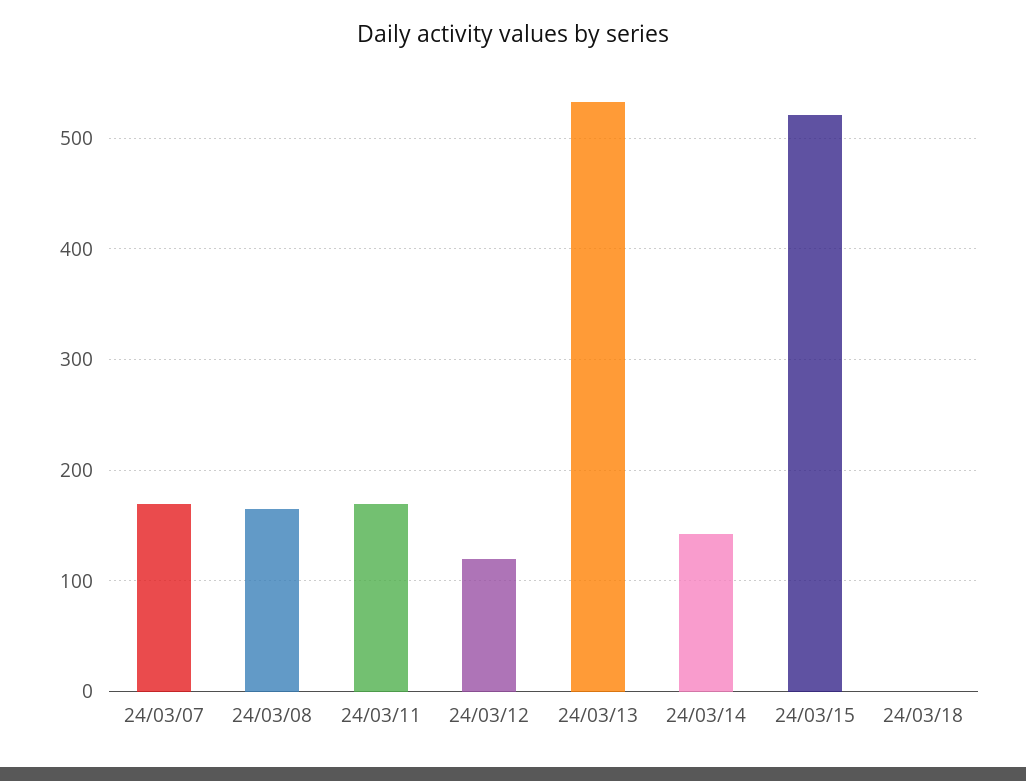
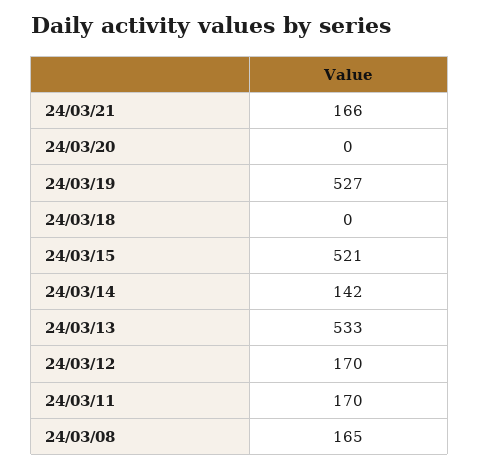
24/03/07: 170 -> none
24/03/12: 120 -> 170
24/03/21: none -> 166
24/03/20: none -> 0
24/03/19: none -> 527

